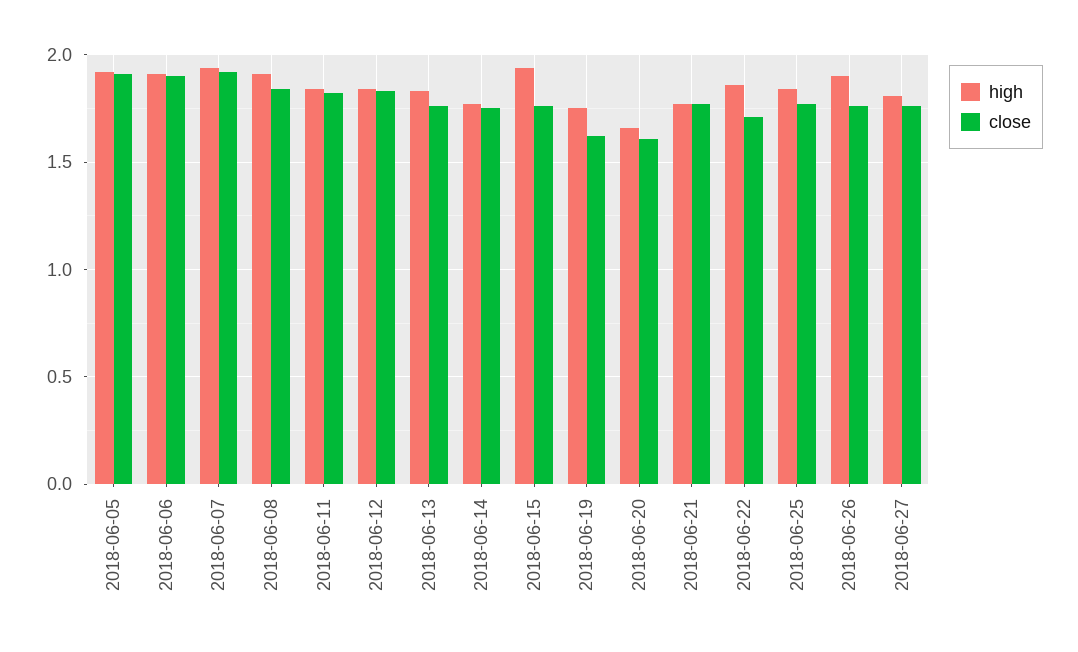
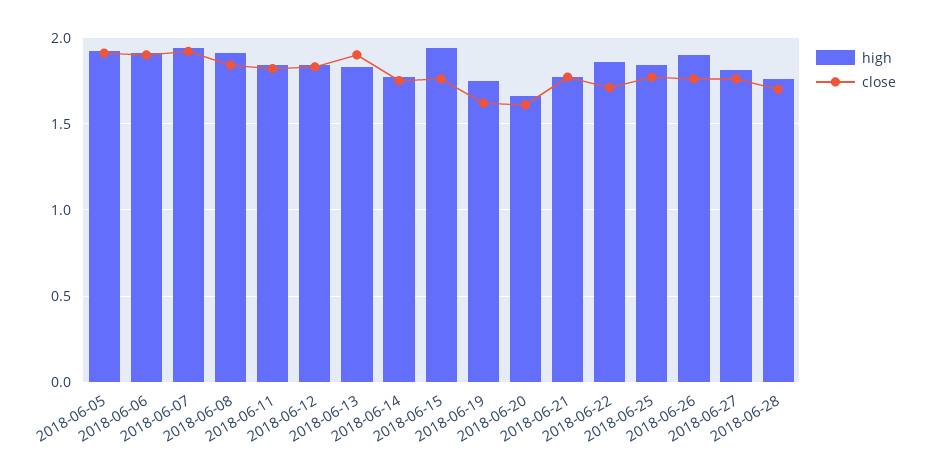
close, 2018-06-13: 1.75 -> 1.9
high, 2018-06-28: none -> 1.75
close, 2018-06-28: none -> 1.7

